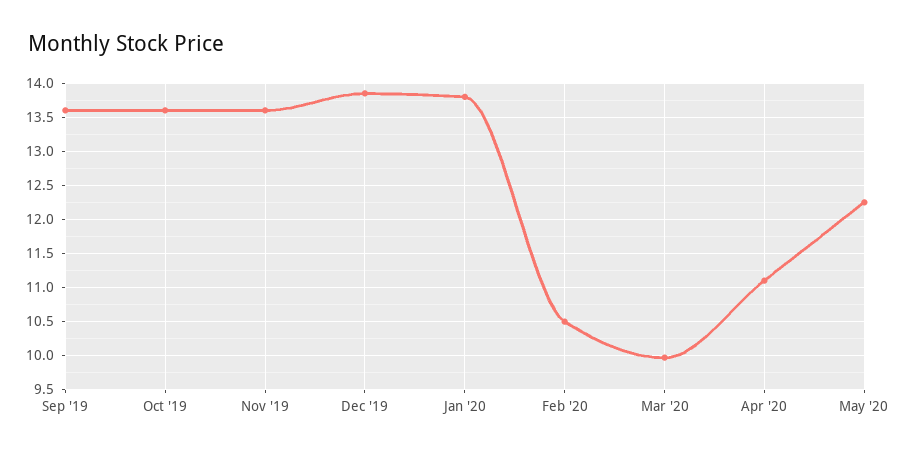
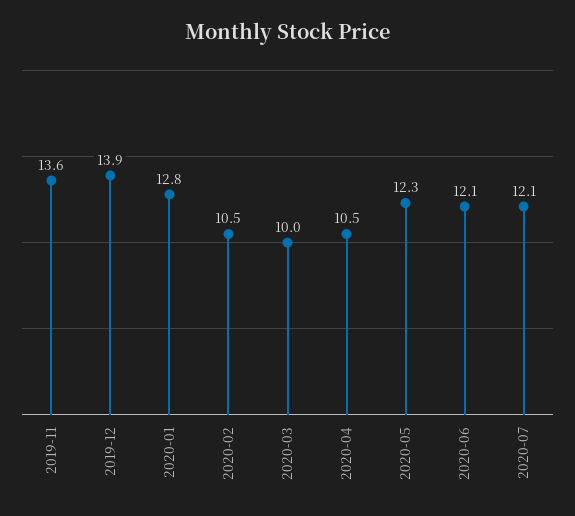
Sep '19: 13.6 -> none
Oct '19: 13.6 -> none
Jan '20: 13.8 -> 12.8
Apr '20: 11.1 -> 10.5
2020-06: none -> 12.1
2020-07: none -> 12.1

